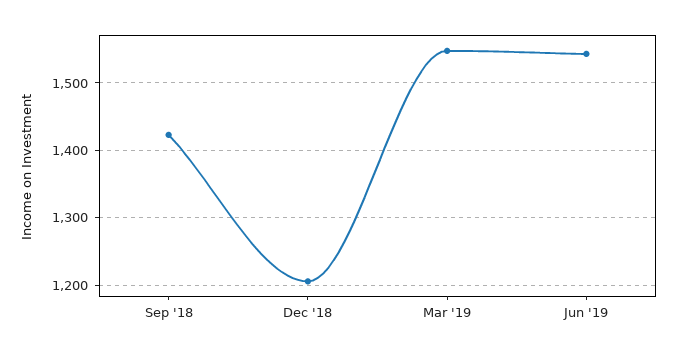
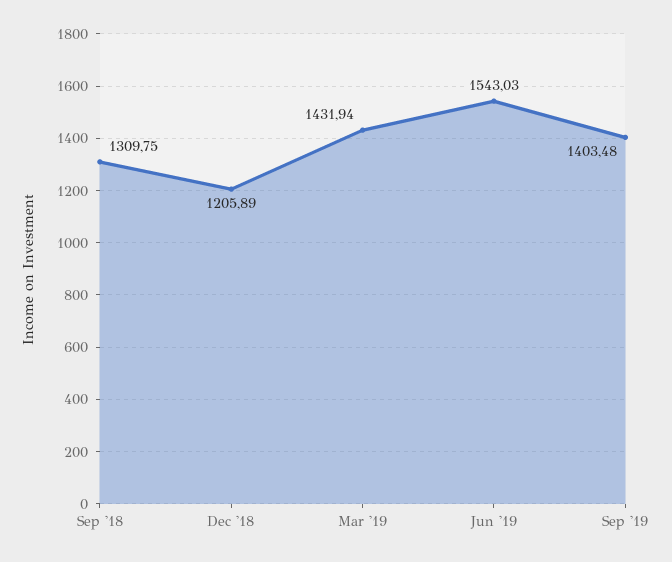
Sep '18: 1420 -> 1309.75
Mar '19: 1550 -> 1431.94
Sep '19: none -> 1403.48

